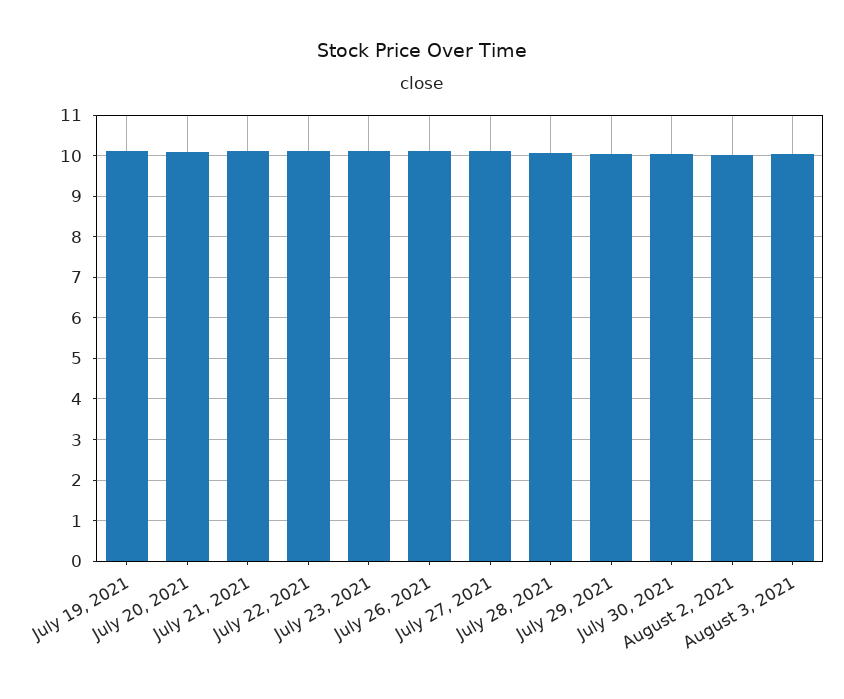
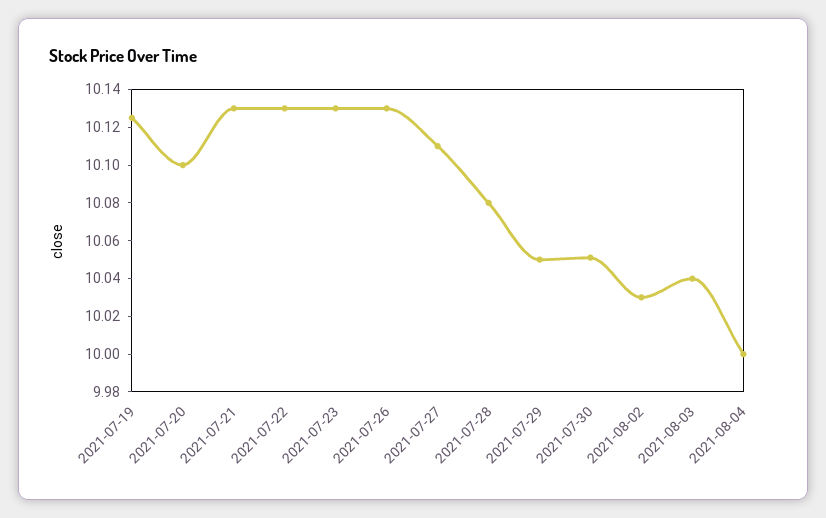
2021-08-04: none -> 10

